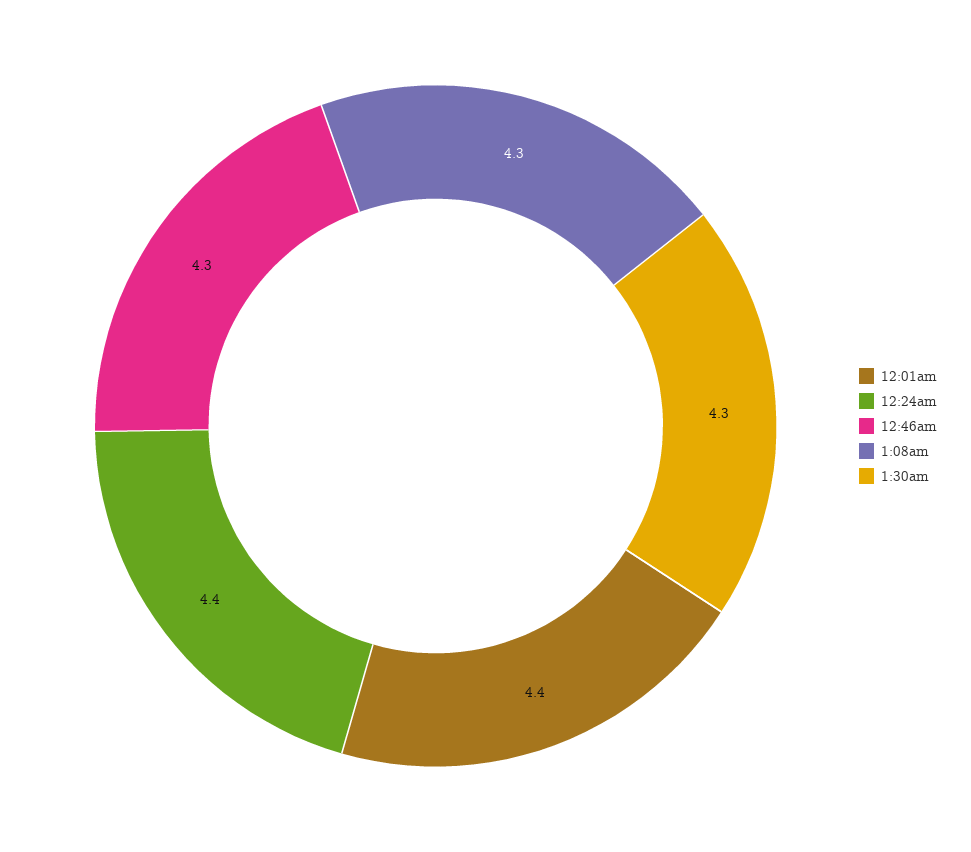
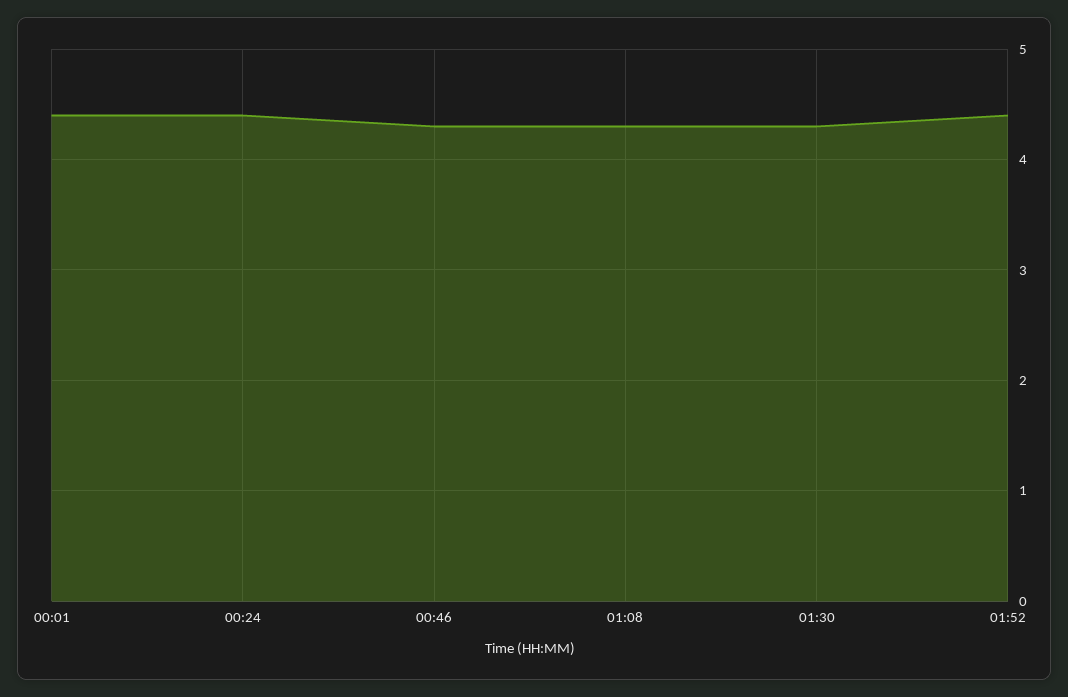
01:52: none -> 4.4

